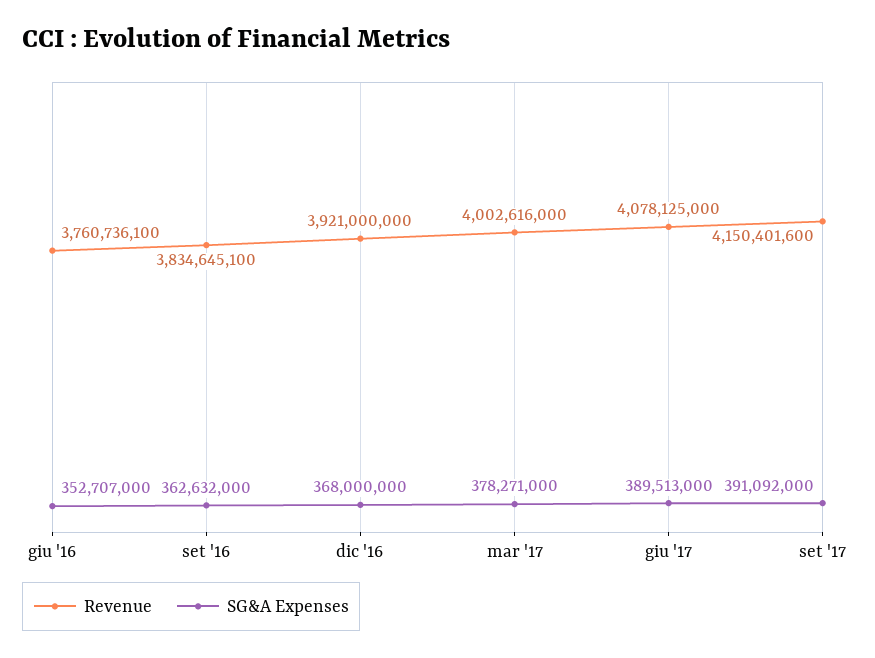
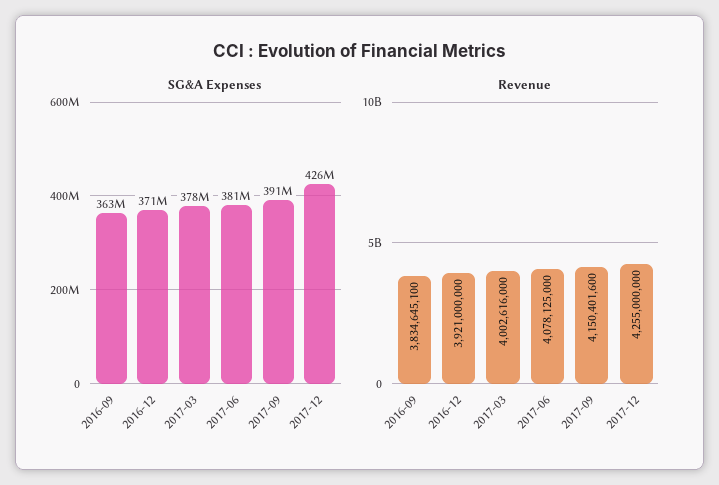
Revenue, giu '16: 3760736100 -> none
SG&A Expenses, giu '16: 352707000 -> none
SG&A Expenses, dic '16: 368000000 -> 371000000
SG&A Expenses, giu '17: 389513000 -> 381000000
SG&A Expenses, 2017-12: none -> 426000000
Revenue, 2017-12: none -> 4255000000

